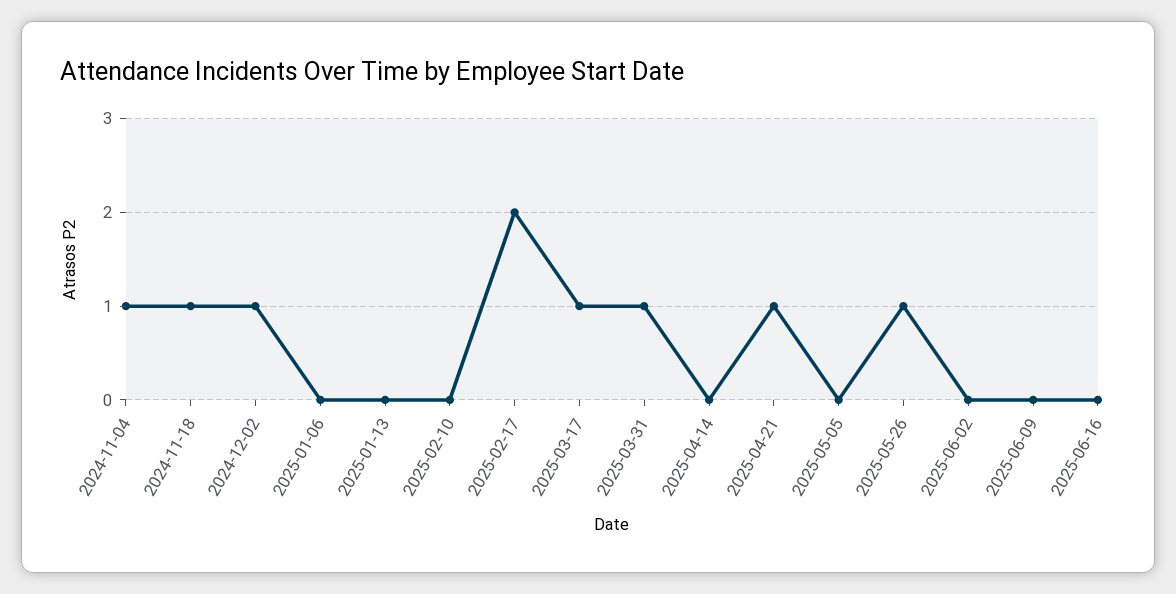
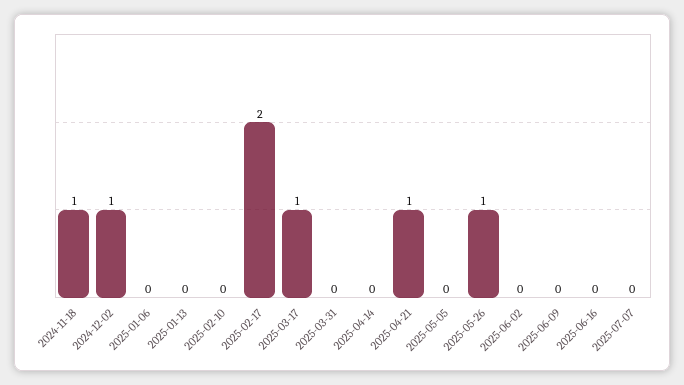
2024-11-04: 1 -> none
2025-03-31: 1 -> 0
2025-07-07: none -> 0

